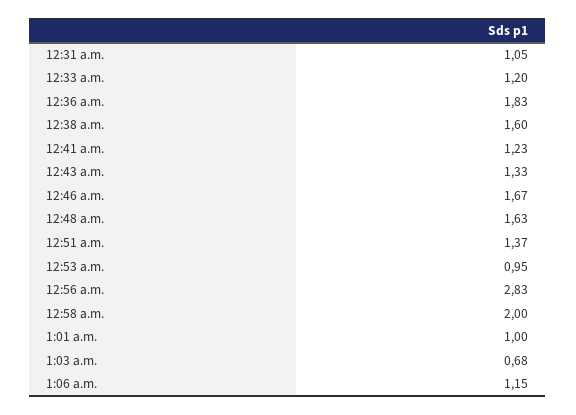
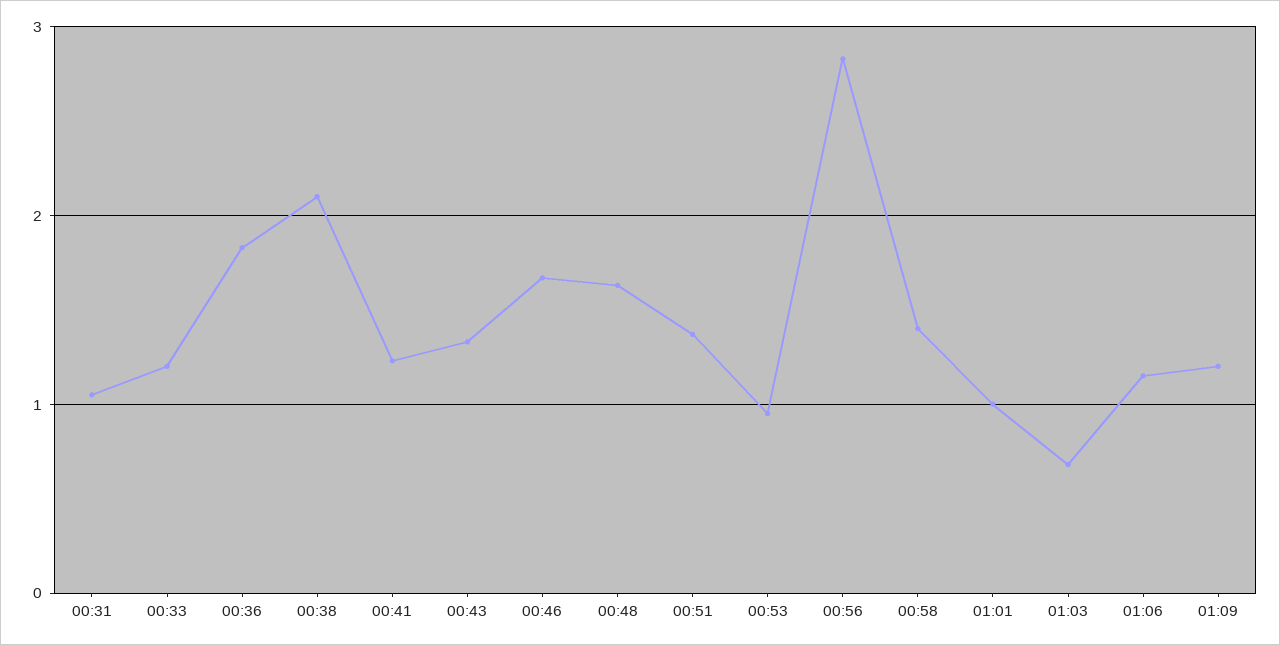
12:38 a.m.: 1.6 -> 2.1
12:58 a.m.: 2 -> 1.4
01:09: none -> 1.2

